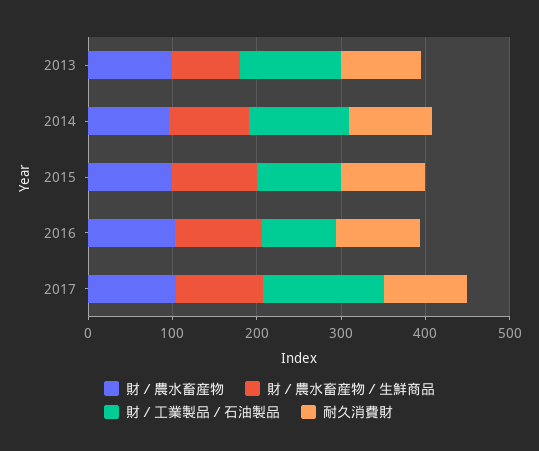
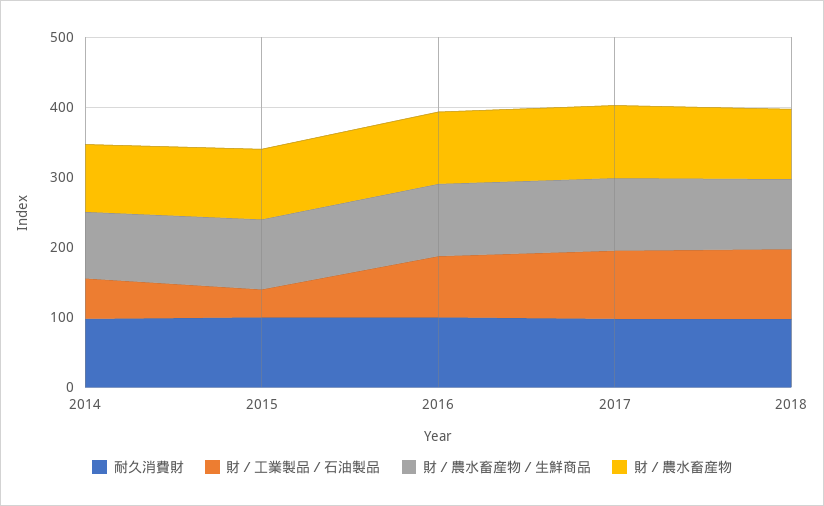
財／農水畜産物, 2013: 100 -> none
財／農水畜産物／生鮮商品, 2013: 80 -> none
財／工業製品／石油製品, 2013: 120 -> none
耐久消費財, 2013: 100 -> none
財／工業製品／石油製品, 2014: 120 -> 60
財／工業製品／石油製品, 2015: 100 -> 40
財／工業製品／石油製品, 2017: 140 -> 100
耐久消費財, 2018: none -> 100
財／工業製品／石油製品, 2018: none -> 100
財／農水畜産物／生鮮商品, 2018: none -> 100
財／農水畜産物, 2018: none -> 100

